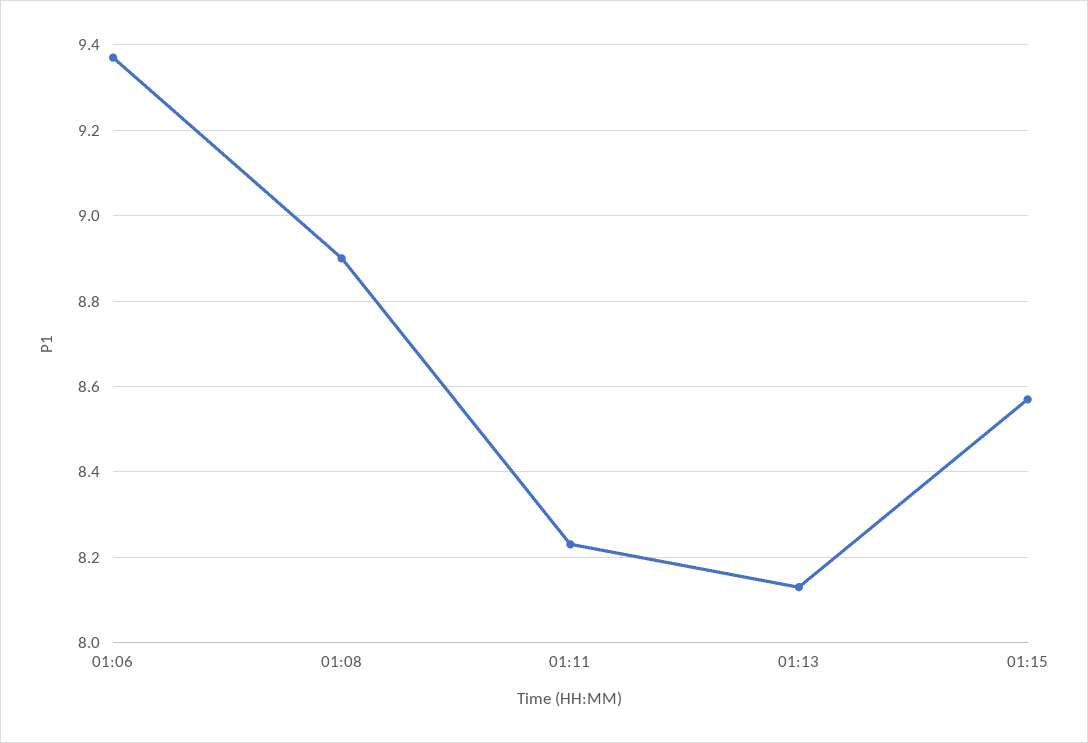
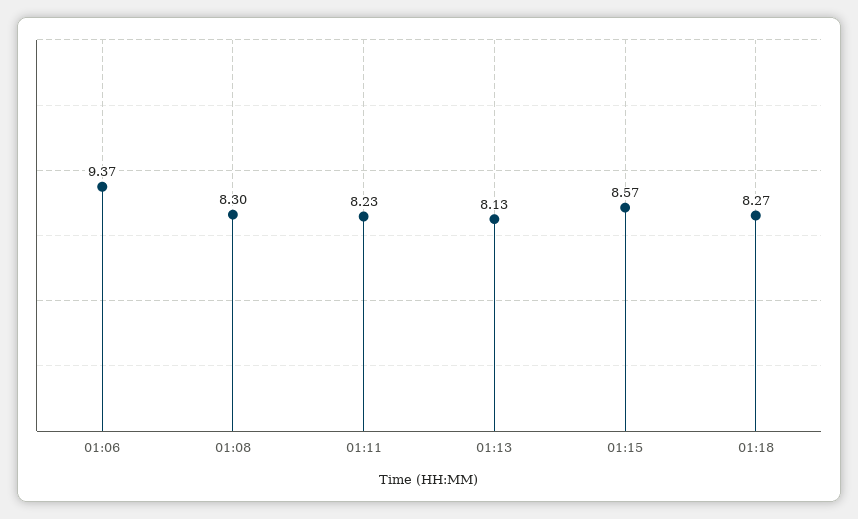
01:08: 8.9 -> 8.3
01:18: none -> 8.27

